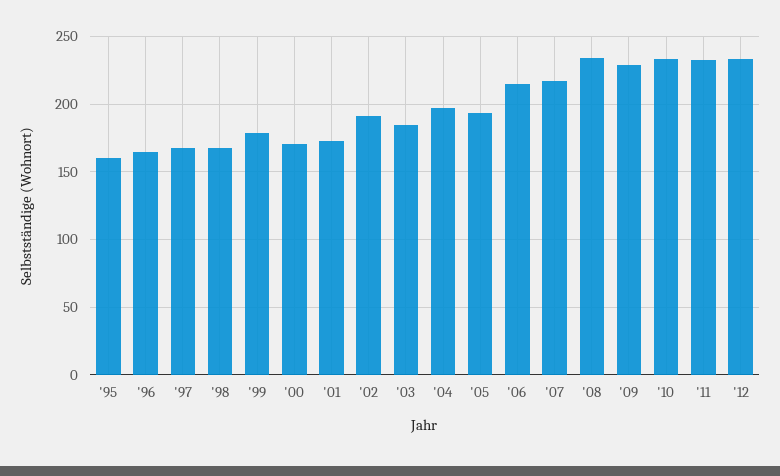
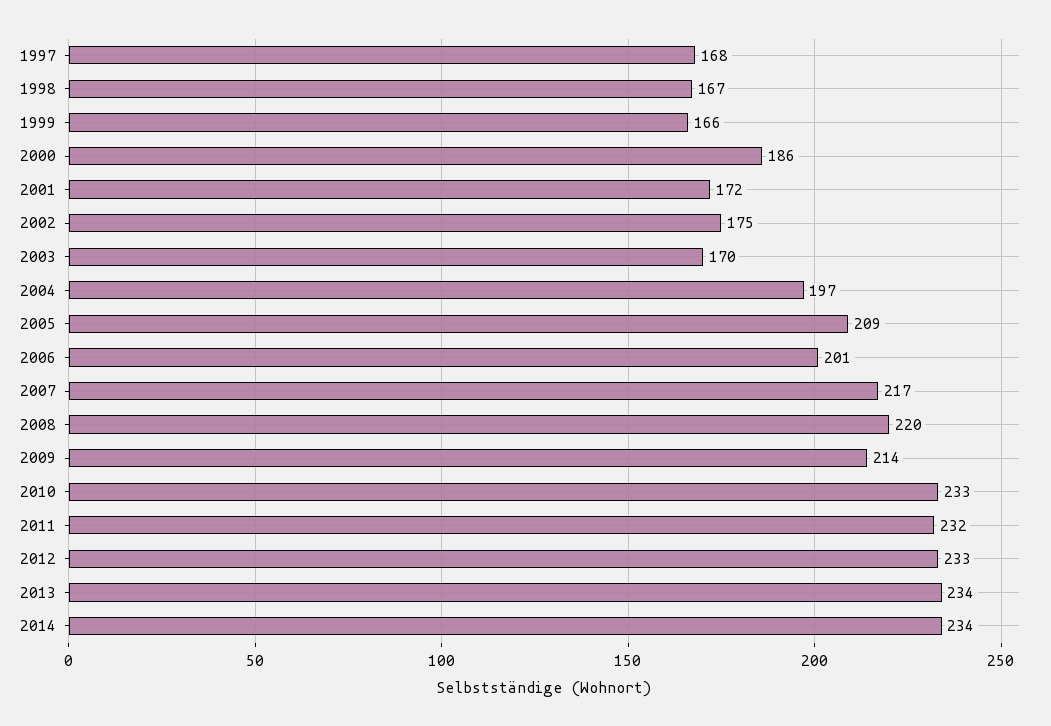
'95: 160 -> none
'96: 165 -> none
'99: 180 -> 166
'00: 170 -> 186
'02: 190 -> 175
'03: 185 -> 170
'05: 195 -> 209
'06: 215 -> 201
'08: 235 -> 220
'09: 230 -> 214
2013: none -> 234
2014: none -> 234

